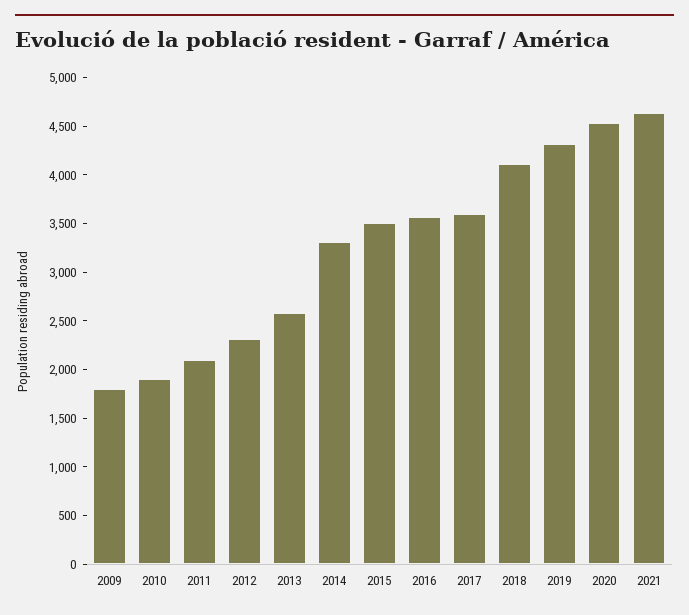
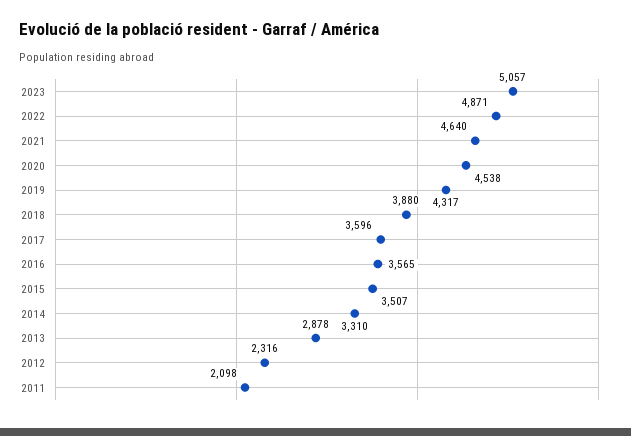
2009: 1800 -> none
2010: 1900 -> none
2013: 2600 -> 2878
2018: 4100 -> 3880
2023: none -> 5057
2022: none -> 4871

